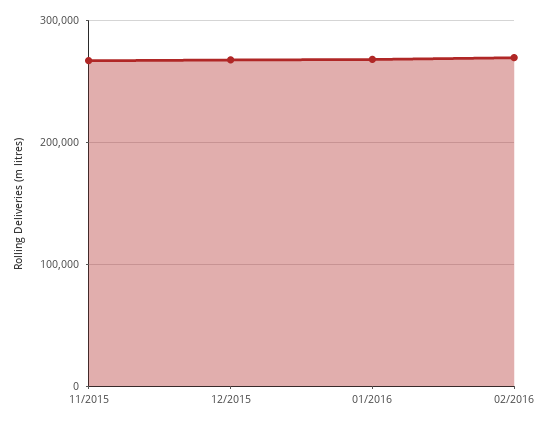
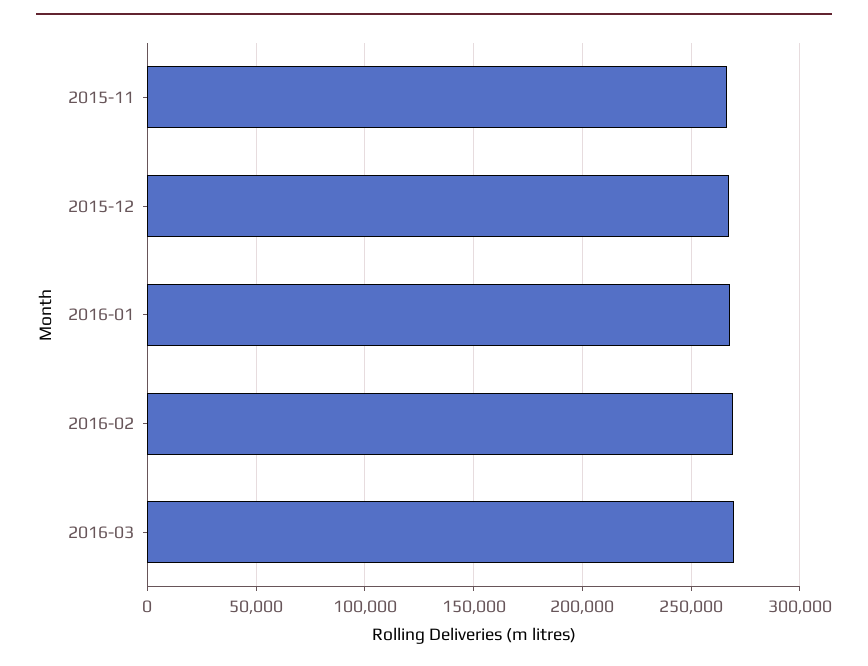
2016-03: none -> 270000

